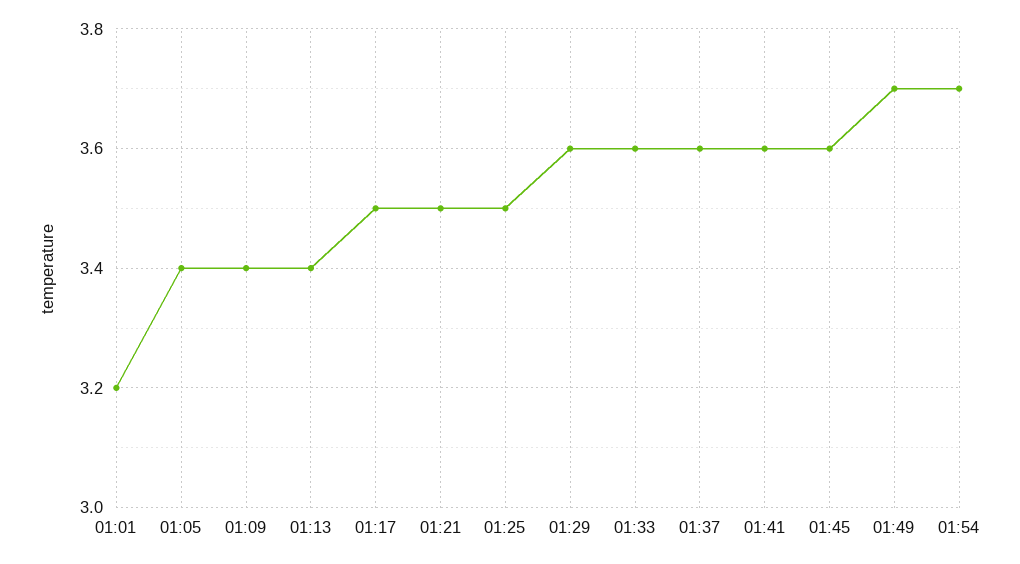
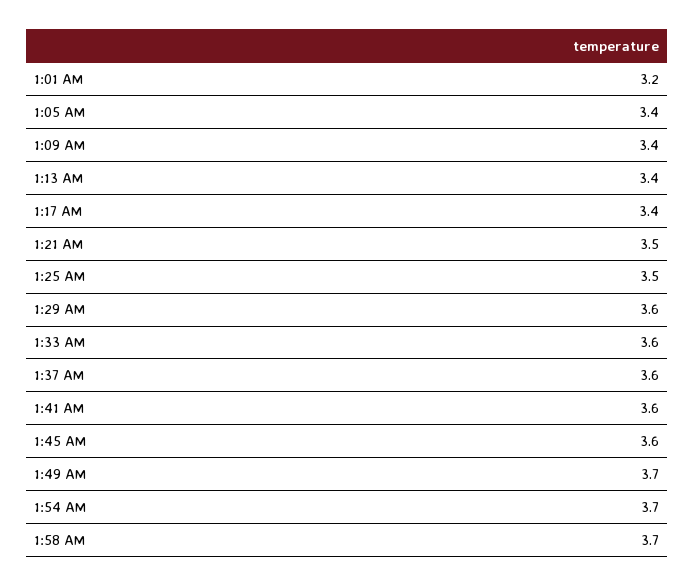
01:17: 3.5 -> 3.4
1:58 AM: none -> 3.7

